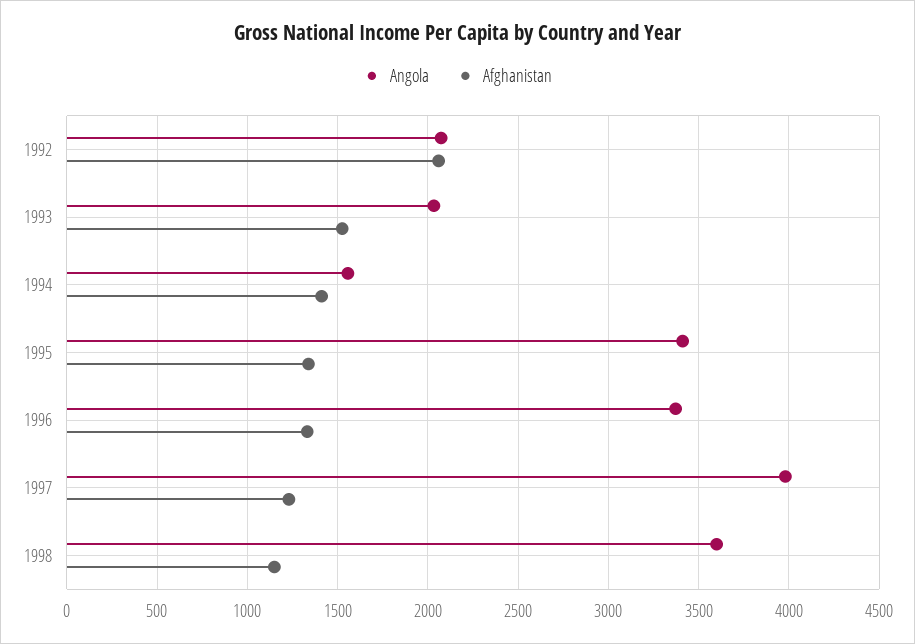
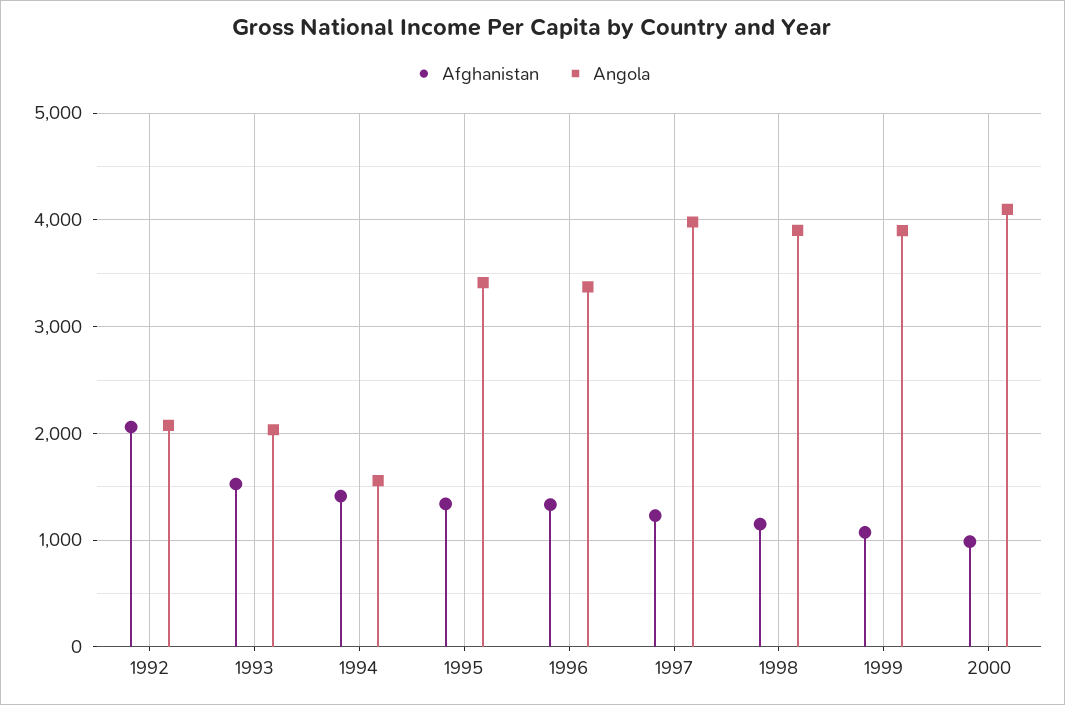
Angola, 1998: 3600 -> 3900
Afghanistan, 1999: none -> 1100
Angola, 1999: none -> 3900
Afghanistan, 2000: none -> 1000
Angola, 2000: none -> 4100

